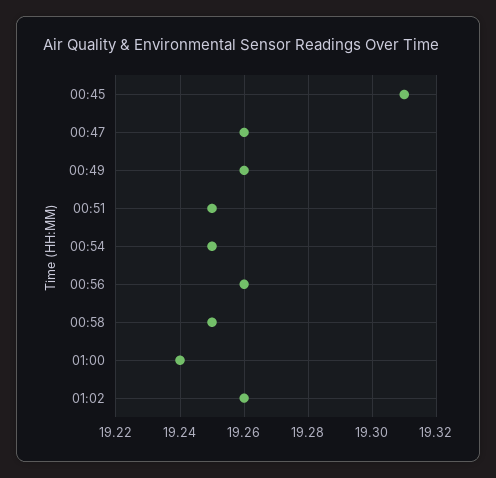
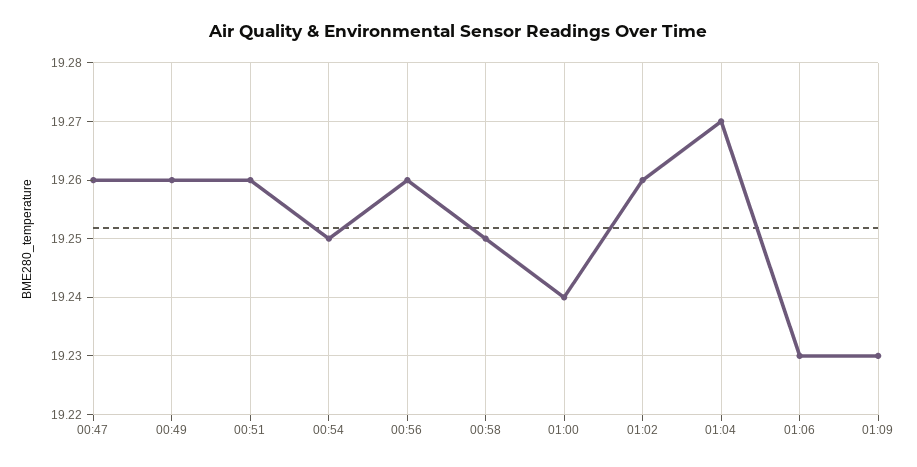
00:45: 19.31 -> none
00:51: 19.25 -> 19.26
01:04: none -> 19.27
01:06: none -> 19.23
01:09: none -> 19.23

